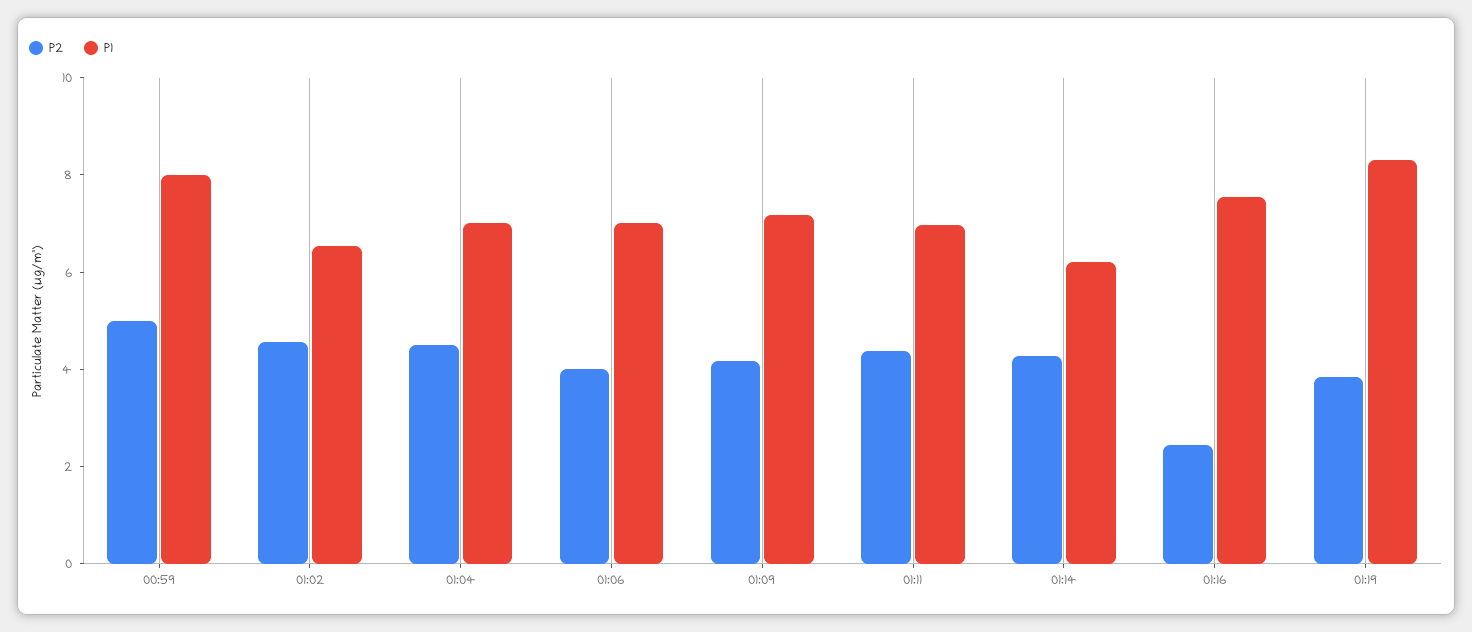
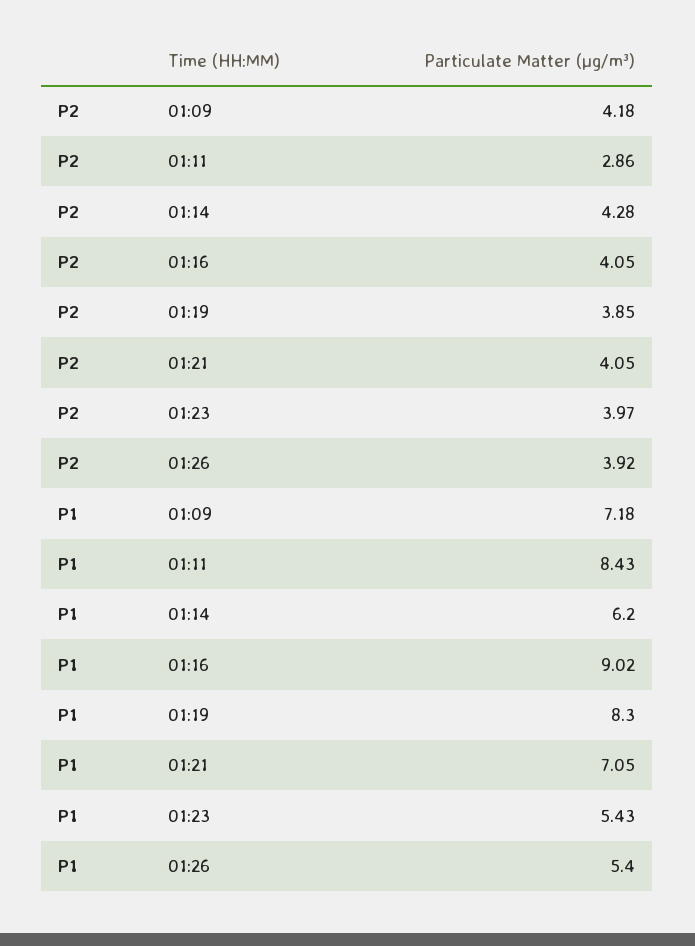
P2, 00:59: 5 -> none
P1, 00:59: 8 -> none
P2, 01:02: 4.5 -> none
P1, 01:02: 6.5 -> none
P2, 01:04: 4.5 -> none
P1, 01:04: 7 -> none
P2, 01:06: 4 -> none
P1, 01:06: 7 -> none
P2, 01:11: 4.5 -> 2.86
P1, 01:11: 7 -> 8.43
P2, 01:16: 2.5 -> 4.05
P1, 01:16: 7.5 -> 9.02
P2, 01:21: none -> 4.05
P2, 01:23: none -> 3.97
P2, 01:26: none -> 3.92
P1, 01:21: none -> 7.05
P1, 01:23: none -> 5.43
P1, 01:26: none -> 5.4

